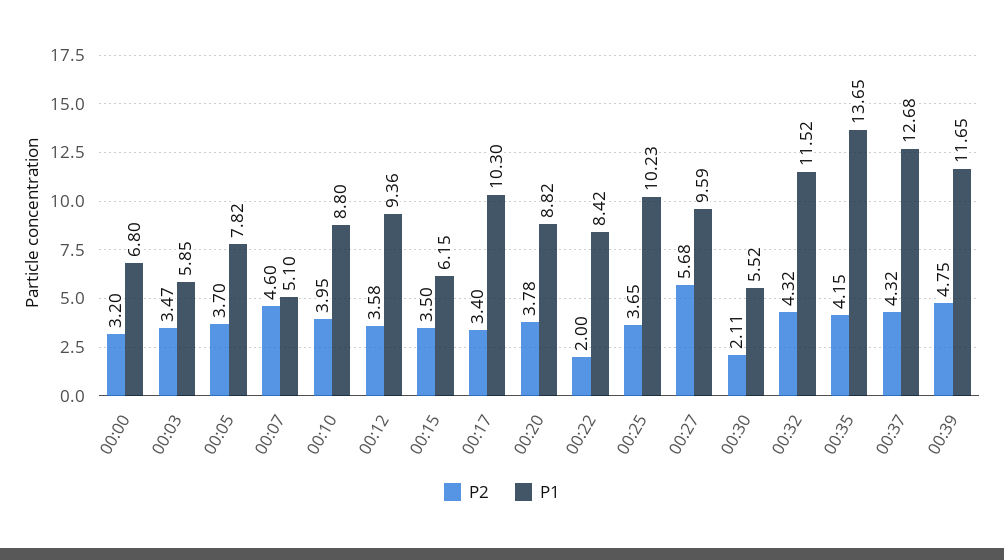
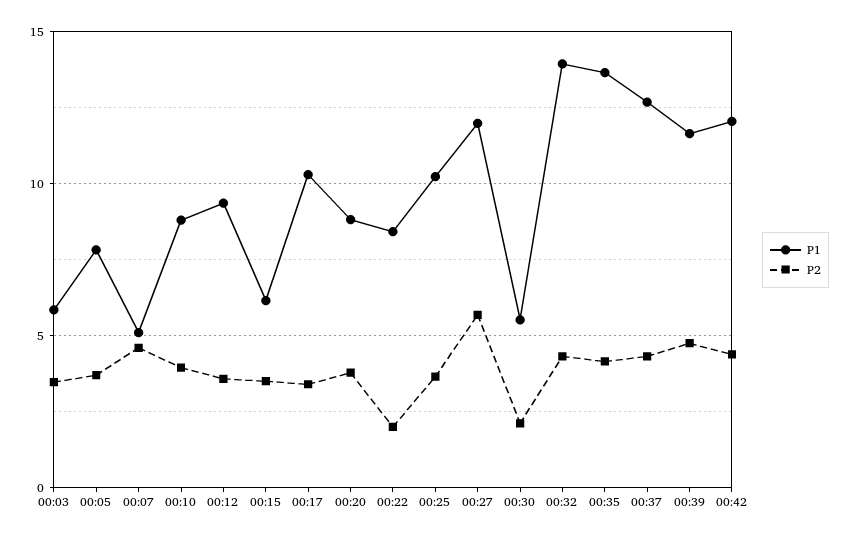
P2, 00:00: 3.2 -> none
P1, 00:00: 6.8 -> none
P1, 00:27: 9.59 -> 12
P1, 00:32: 11.52 -> 14
P1, 00:42: none -> 12
P2, 00:42: none -> 4.5

